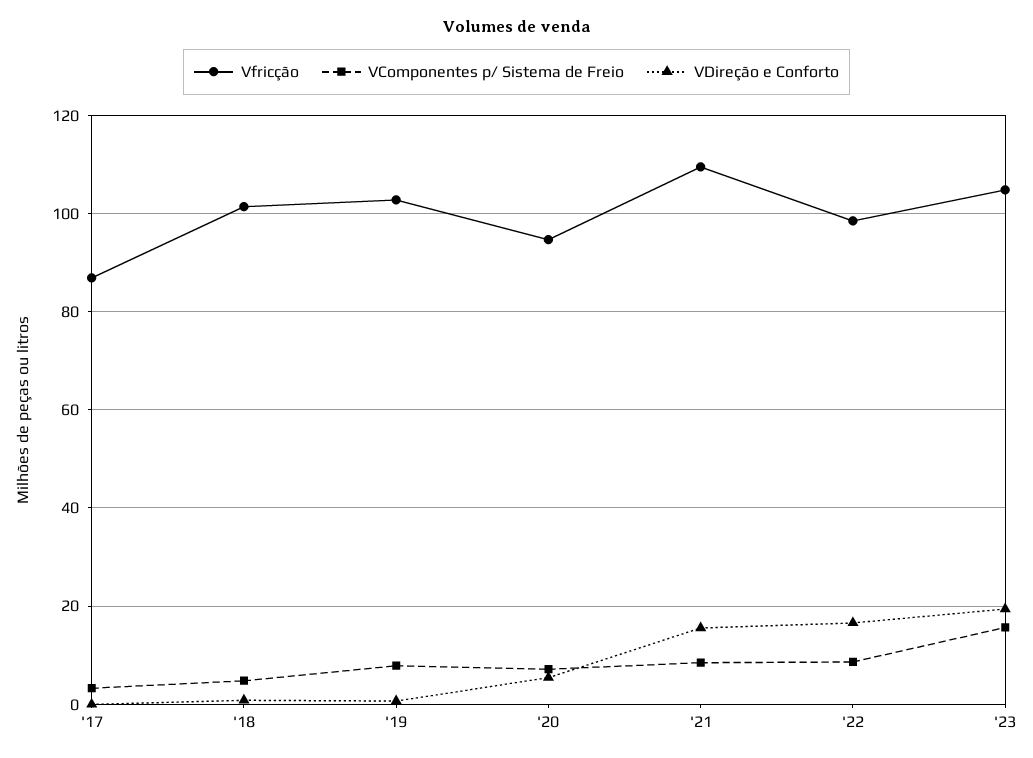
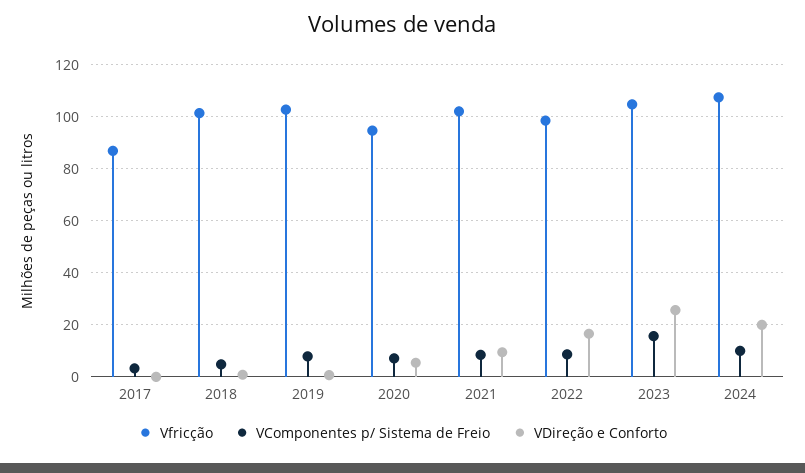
Vfricção, '21: 110 -> 102.5
VDireção e Conforto, '21: 16 -> 10
VDireção e Conforto, '23: 20 -> 25
Vfricção, 2024: none -> 107.5
VComponentes p/ Sistema de Freio, 2024: none -> 10
VDireção e Conforto, 2024: none -> 20

